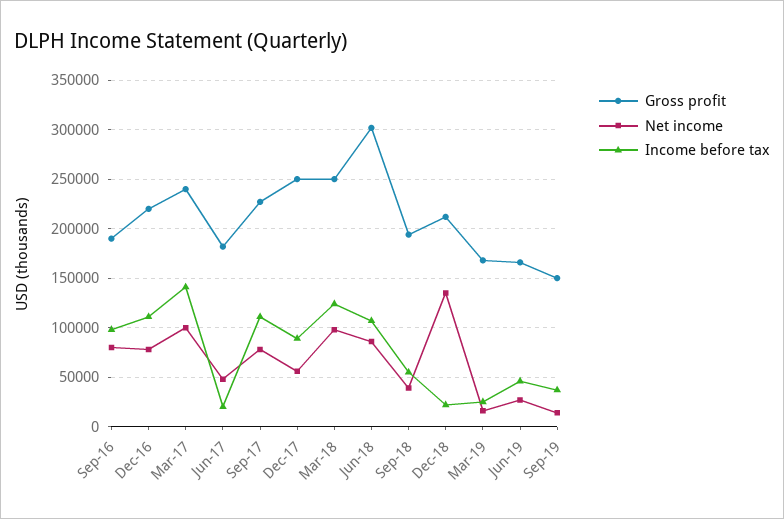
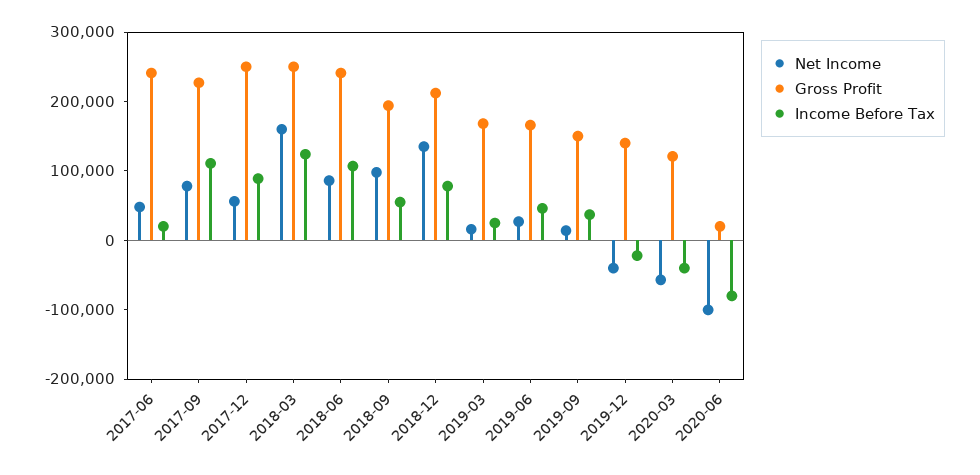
Gross profit, Sep-16: 190000 -> none
Net income, Sep-16: 80000 -> none
Income before tax, Sep-16: 100000 -> none
Gross profit, Dec-16: 220000 -> none
Net income, Dec-16: 80000 -> none
Income before tax, Dec-16: 110000 -> none
Gross profit, Mar-17: 240000 -> none
Net income, Mar-17: 100000 -> none
Income before tax, Mar-17: 140000 -> none
Gross profit, Jun-17: 180000 -> 240000
Net income, Mar-18: 100000 -> 160000
Gross profit, Jun-18: 300000 -> 240000
Net income, Sep-18: 40000 -> 100000
Income before tax, Dec-18: 20000 -> 80000
Net income, 2019-12: none -> -40000
Gross profit, 2019-12: none -> 140000
Income before tax, 2019-12: none -> -20000
Net income, 2020-03: none -> -60000
Gross profit, 2020-03: none -> 120000
Income before tax, 2020-03: none -> -40000
Net income, 2020-06: none -> -100000
Gross profit, 2020-06: none -> 20000
Income before tax, 2020-06: none -> -80000

